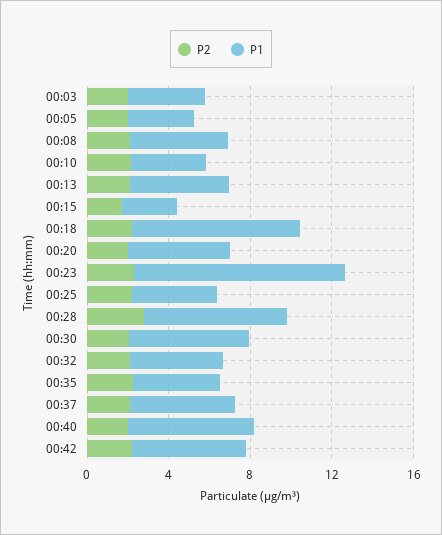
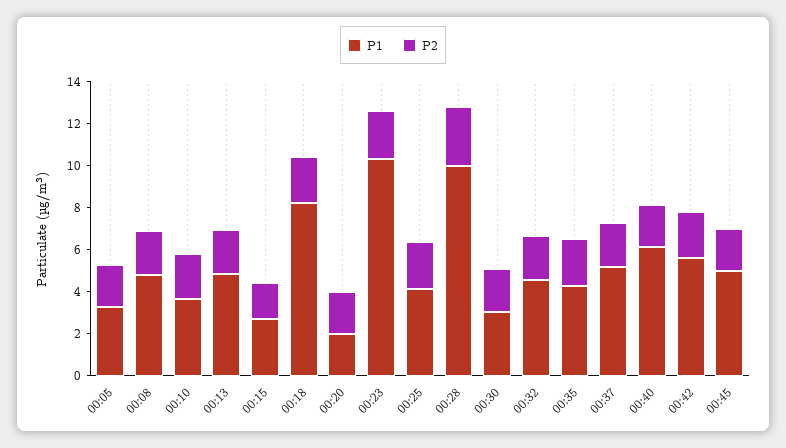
P2, 00:03: 2 -> none
P1, 00:03: 4 -> none
P1, 00:20: 5 -> 2
P1, 00:28: 7 -> 10
P1, 00:30: 6 -> 3
P1, 00:45: none -> 5
P2, 00:45: none -> 2

